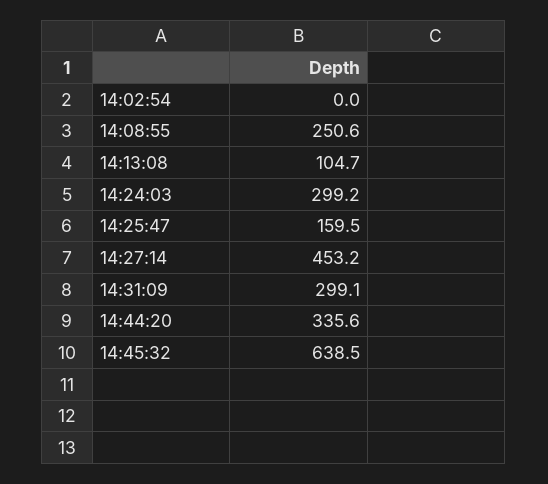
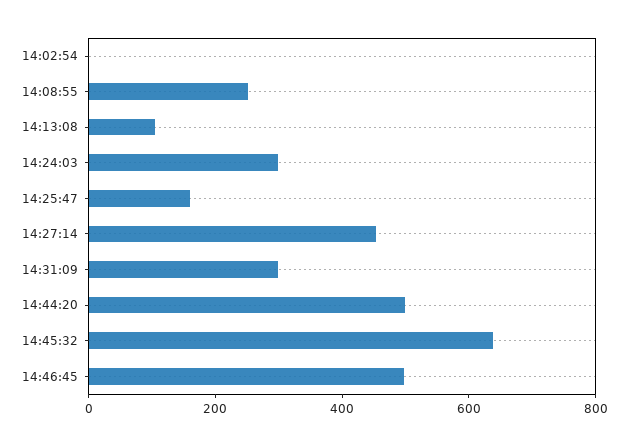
14:44:20: 335.6 -> 500
14:46:45: none -> 500

